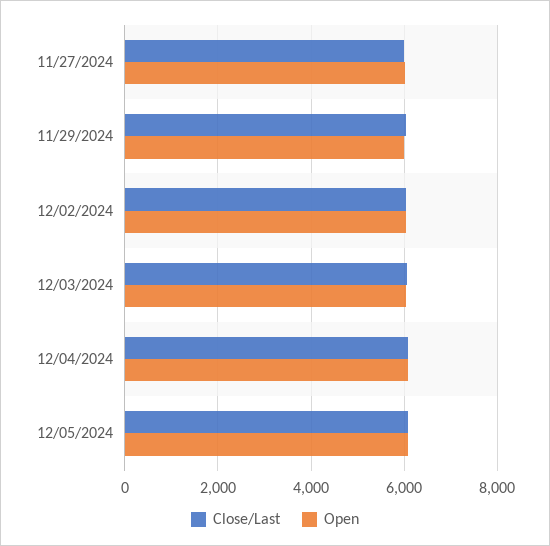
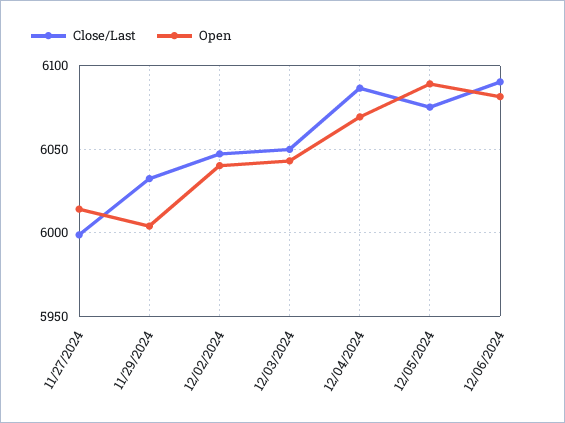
Close/Last, 12/06/2024: none -> 6090
Open, 12/06/2024: none -> 6080

